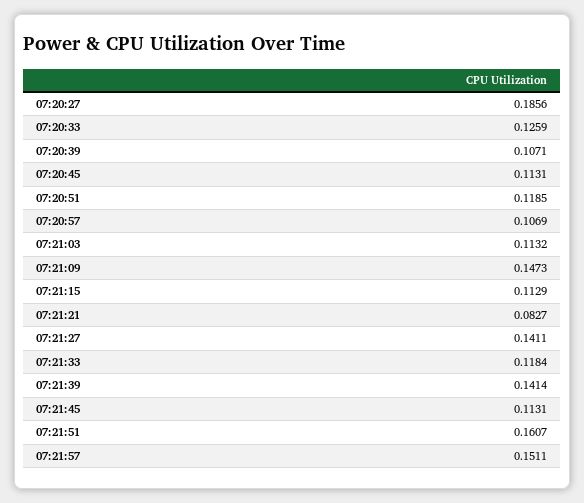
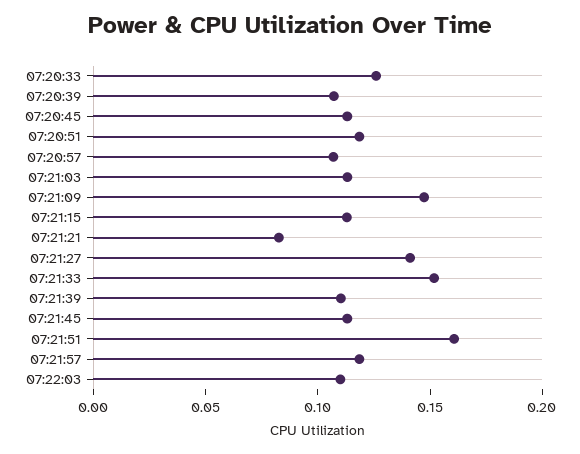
07:20:27: 0.1856 -> none
07:21:33: 0.1184 -> 0.15
07:21:39: 0.1414 -> 0.11
07:21:57: 0.1511 -> 0.12
07:22:03: none -> 0.11

